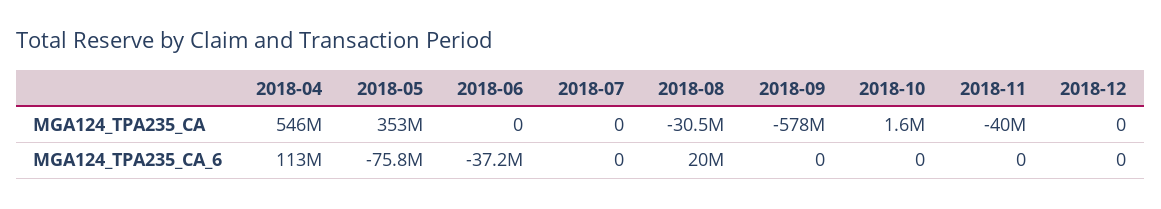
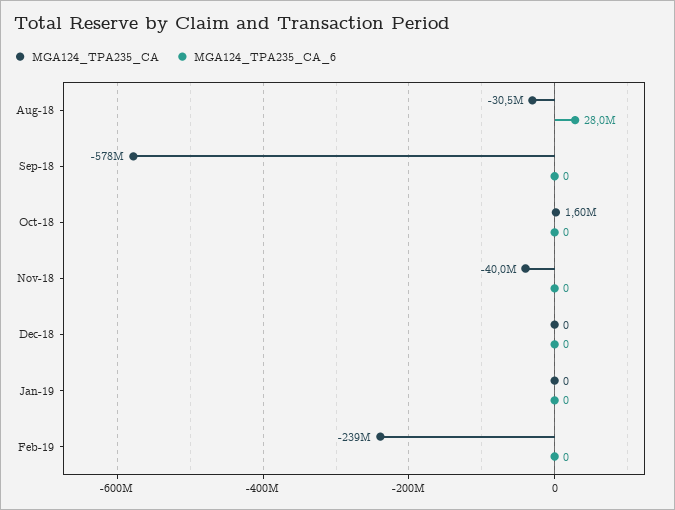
MGA124_TPA235_CA, 2018-04: 546000000 -> none
MGA124_TPA235_CA, 2018-05: 353000000 -> none
MGA124_TPA235_CA, 2018-06: 0 -> none
MGA124_TPA235_CA, 2018-07: 0 -> none
MGA124_TPA235_CA_6, 2018-04: 113000000 -> none
MGA124_TPA235_CA_6, 2018-05: -75800000 -> none
MGA124_TPA235_CA_6, 2018-06: -37200000 -> none
MGA124_TPA235_CA_6, 2018-07: 0 -> none
MGA124_TPA235_CA_6, 2018-08: 20000000 -> 28000000
MGA124_TPA235_CA, Jan-19: none -> 0
MGA124_TPA235_CA_6, Jan-19: none -> 0
MGA124_TPA235_CA, Feb-19: none -> -239000000
MGA124_TPA235_CA_6, Feb-19: none -> 0

